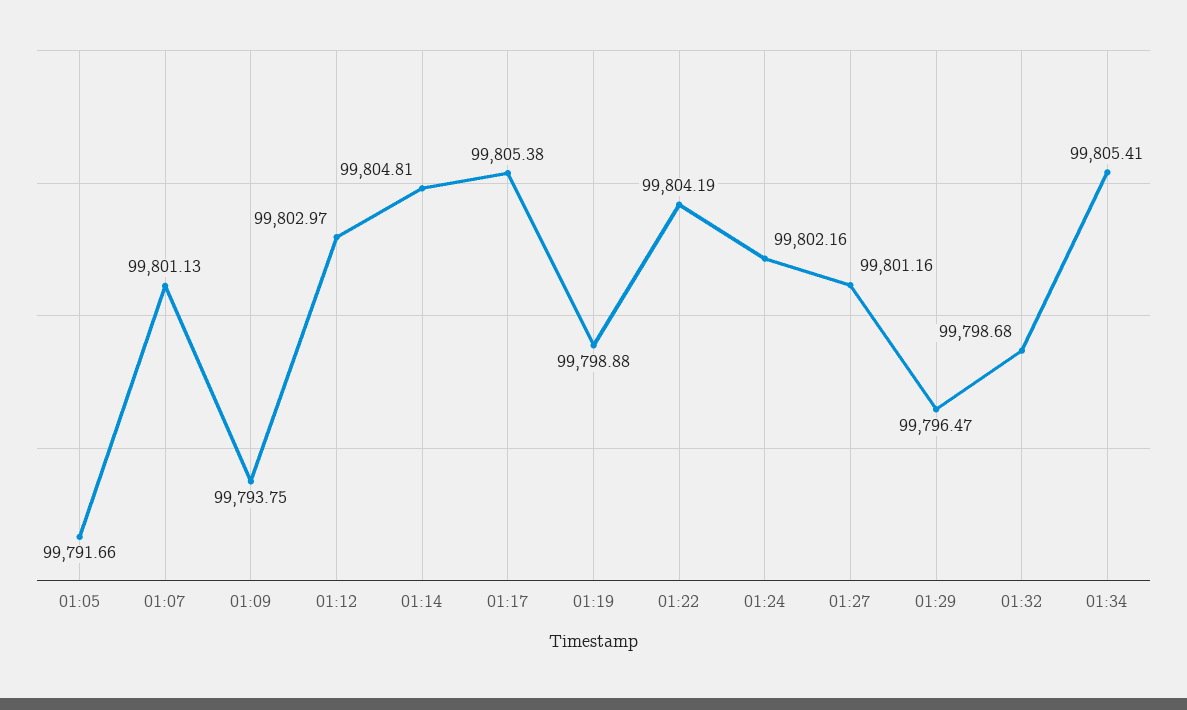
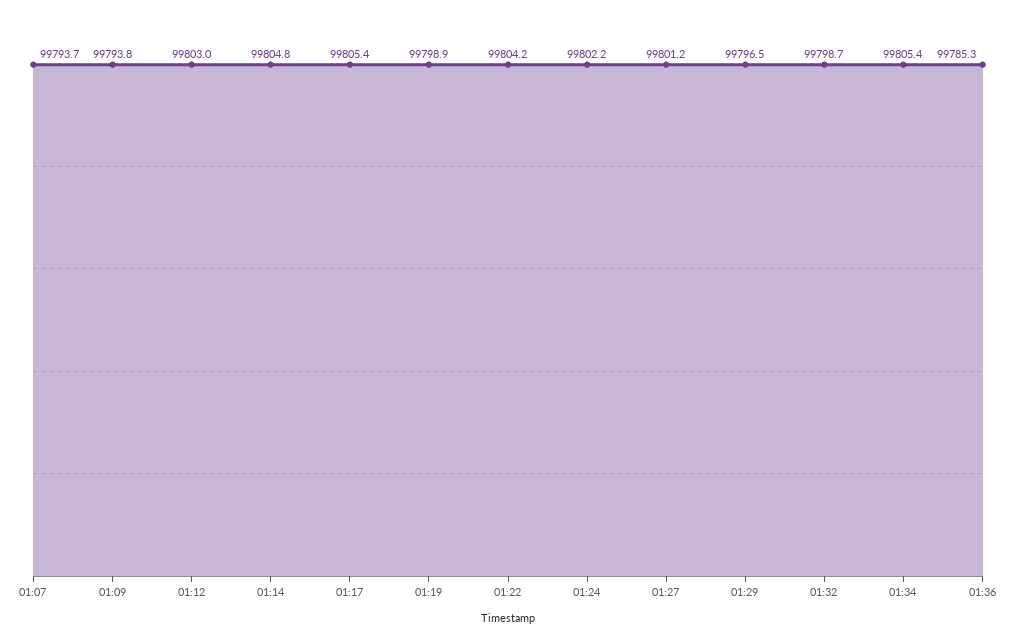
01:05: 99791.66 -> none
01:07: 99801.13 -> 99793.7
01:36: none -> 99785.3

